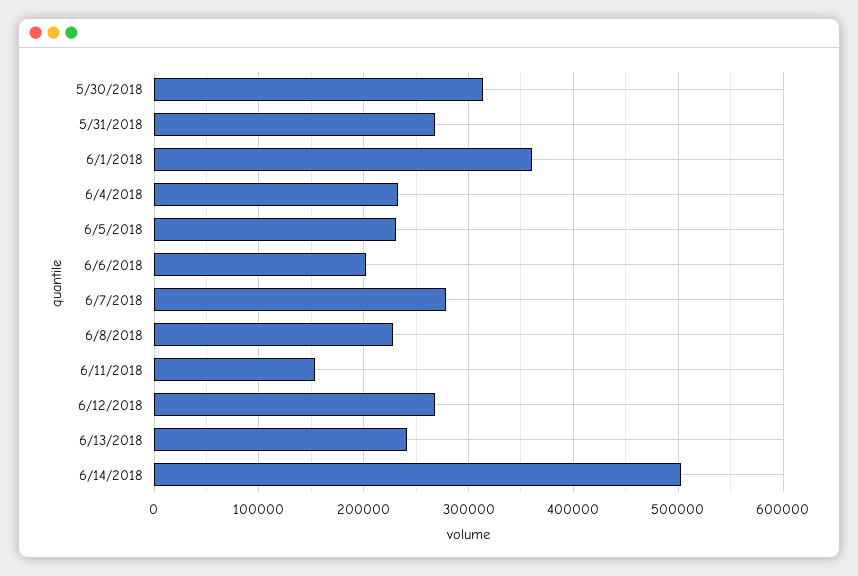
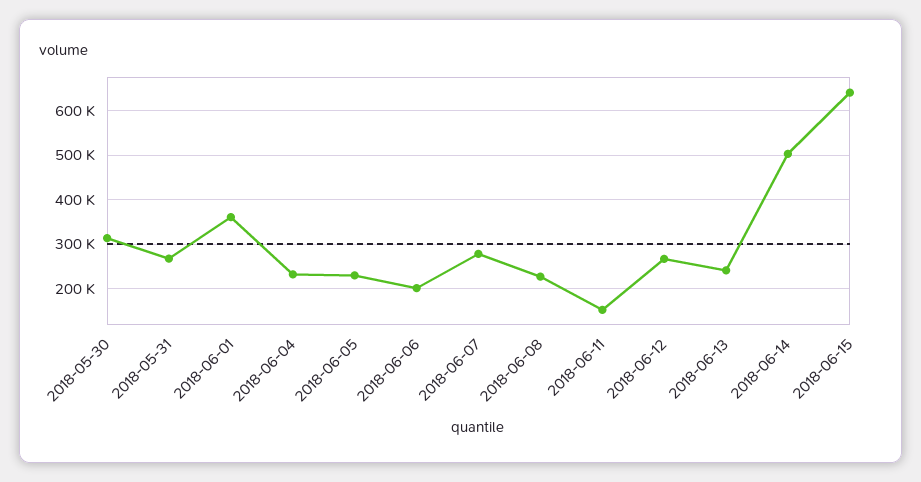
2018-06-15: none -> 640000

